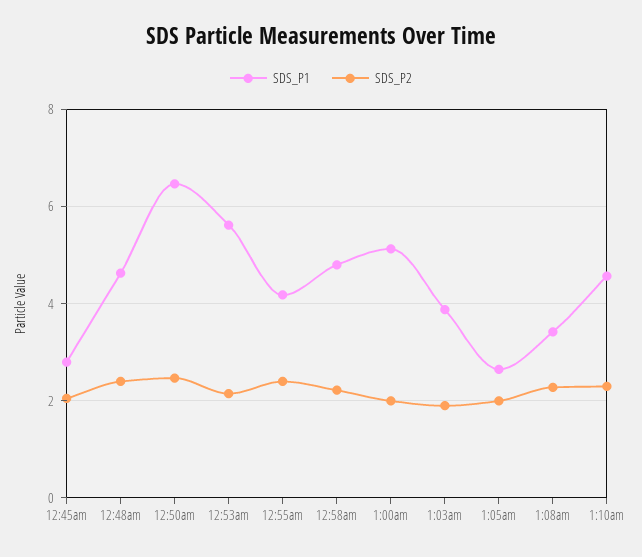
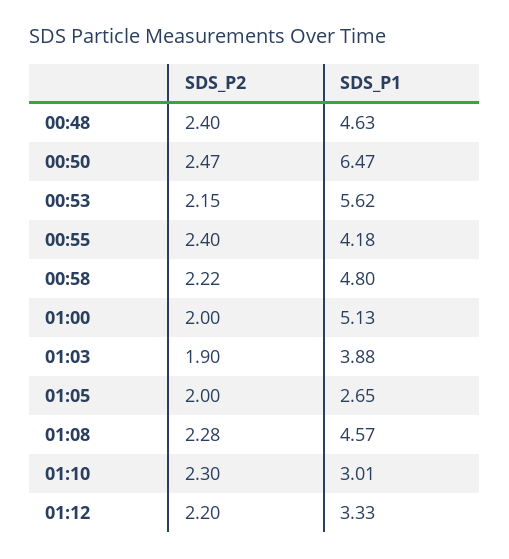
SDS_P1, 12:45am: 2.8 -> none
SDS_P2, 12:45am: 2 -> none
SDS_P1, 1:08am: 3.4 -> 4.57
SDS_P1, 1:10am: 4.6 -> 3.01
SDS_P2, 01:12: none -> 2.2
SDS_P1, 01:12: none -> 3.33

